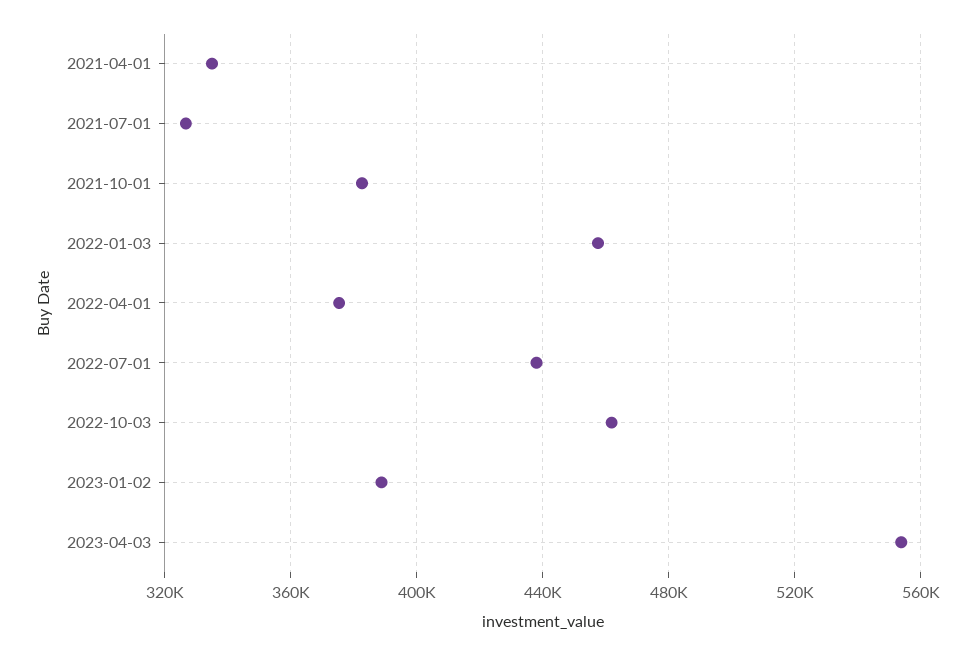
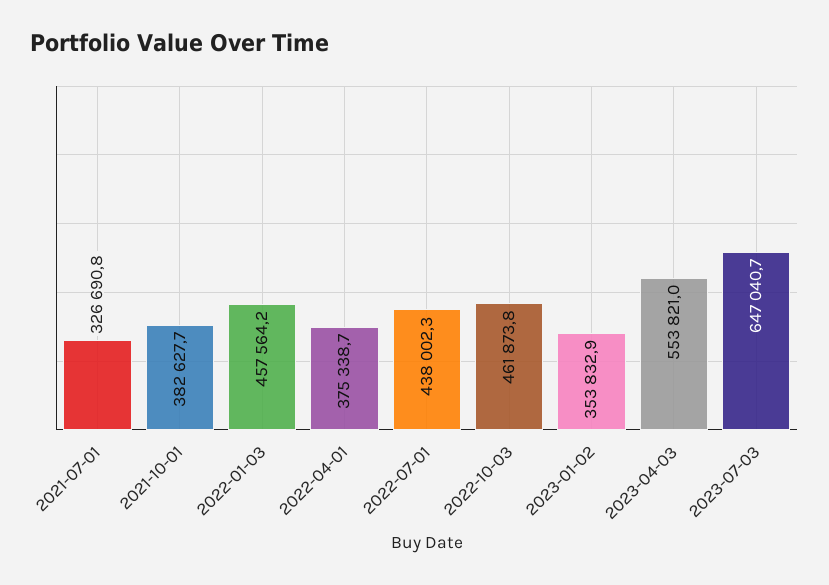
2021-04-01: 335000 -> none
2023-01-02: 390000 -> 353832.9
2023-07-03: none -> 647040.7

